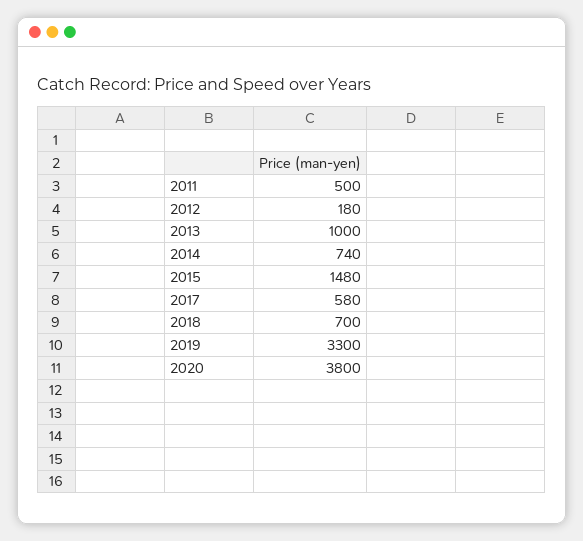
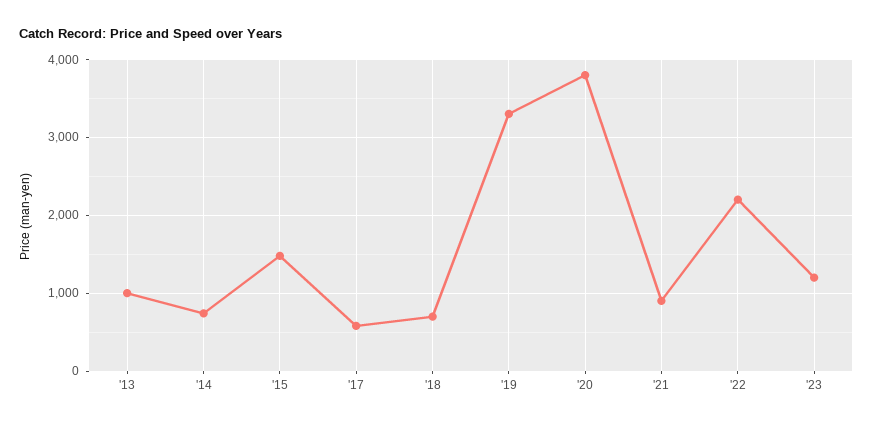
2011: 500 -> none
2012: 180 -> none
'21: none -> 900
'22: none -> 2200
'23: none -> 1200

